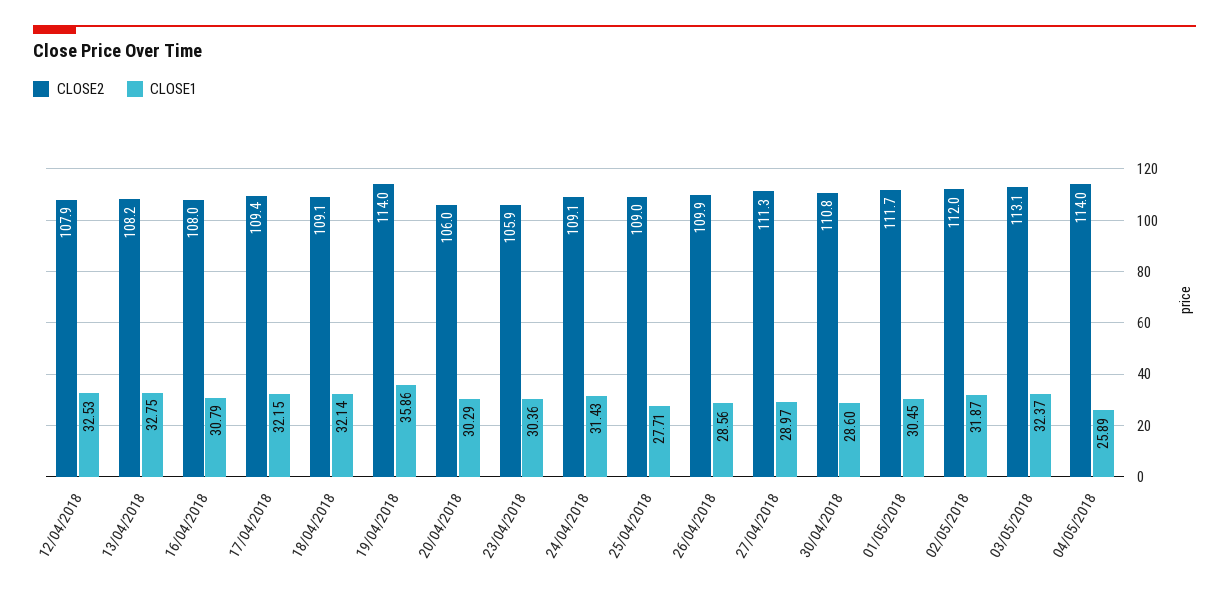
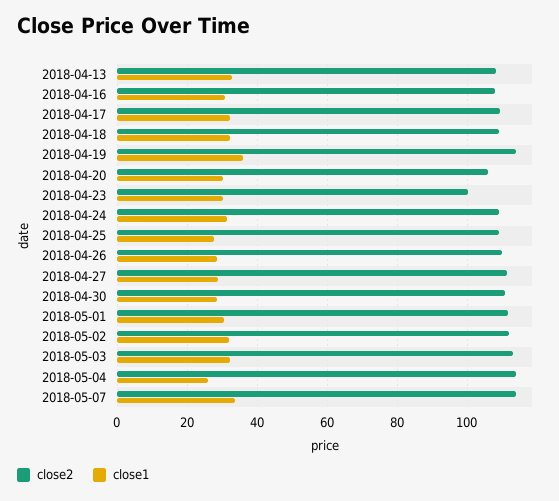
CLOSE2, 12/04/2018: 107.9 -> none
CLOSE1, 12/04/2018: 32.53 -> none
CLOSE2, 23/04/2018: 105.9 -> 100
CLOSE2, 2018-05-07: none -> 114
CLOSE1, 2018-05-07: none -> 34

